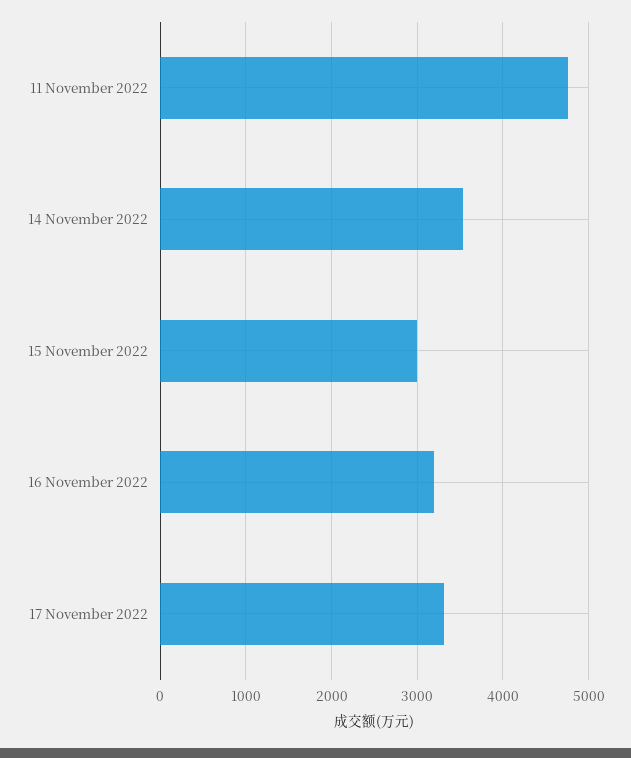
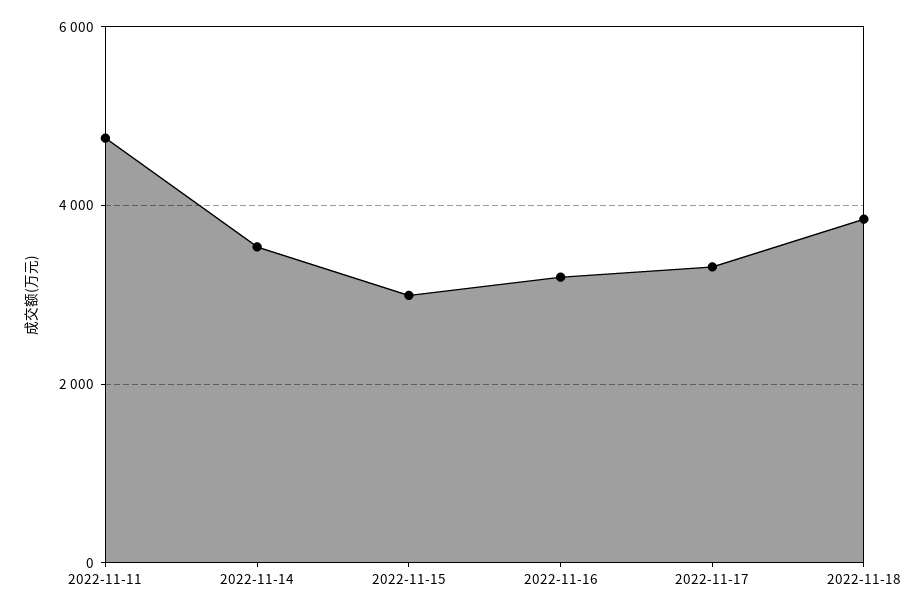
2022-11-18: none -> 3800

